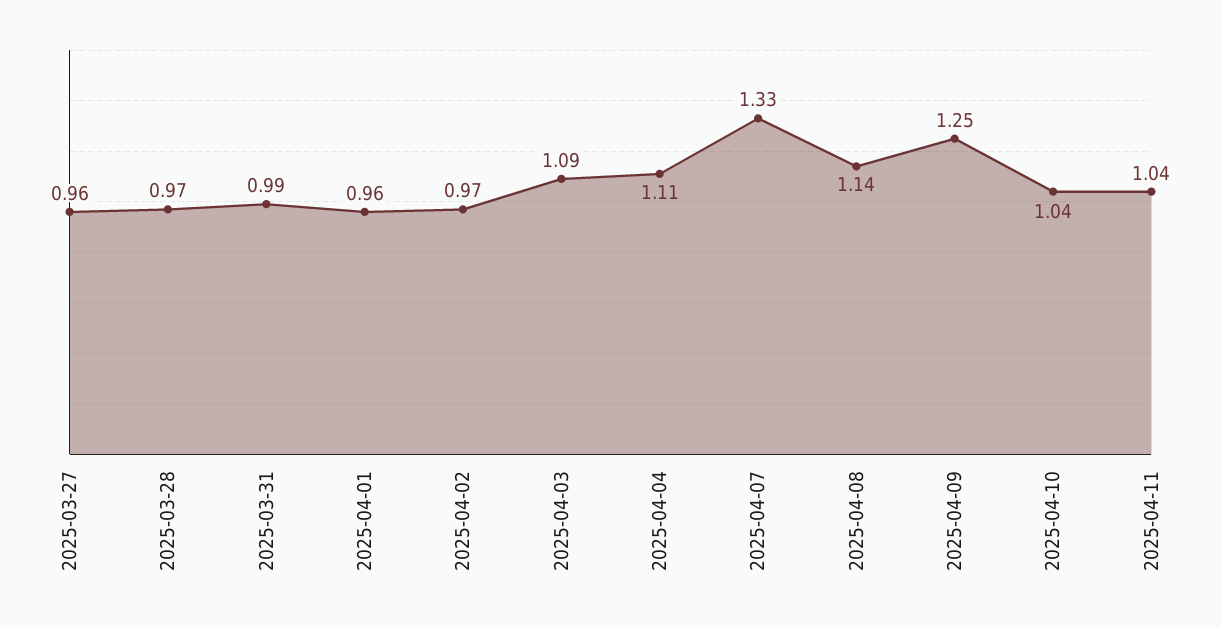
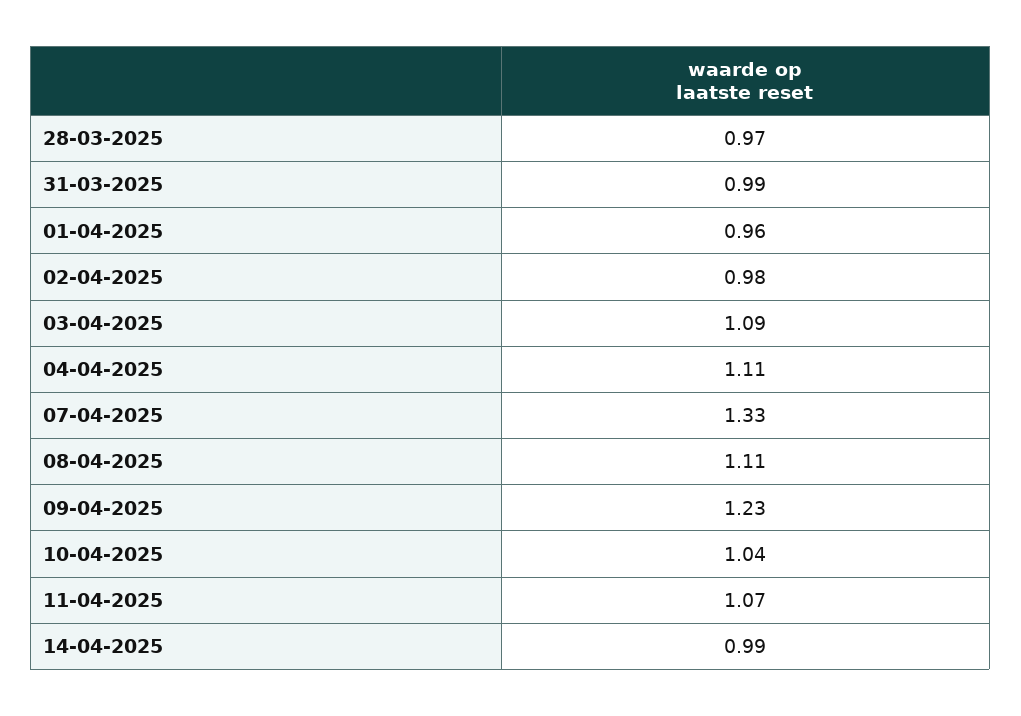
2025-03-27: 0.96 -> none
2025-04-02: 0.97 -> 0.98
2025-04-08: 1.14 -> 1.11
2025-04-09: 1.25 -> 1.23
2025-04-11: 1.04 -> 1.07
14-04-2025: none -> 0.99

